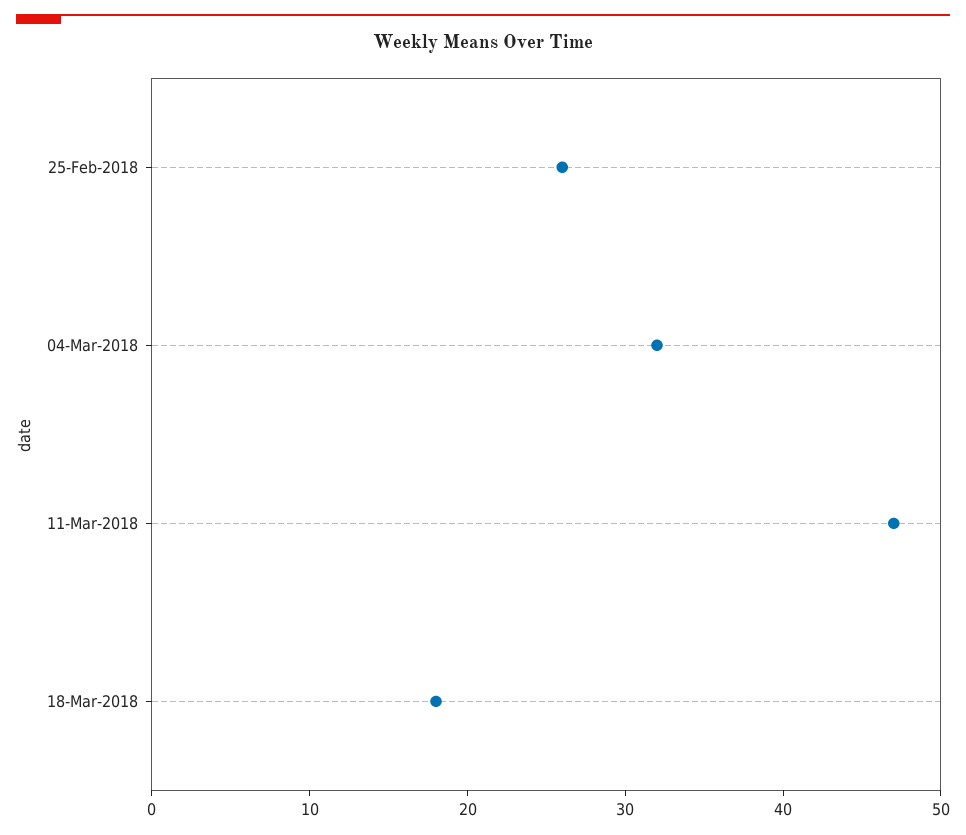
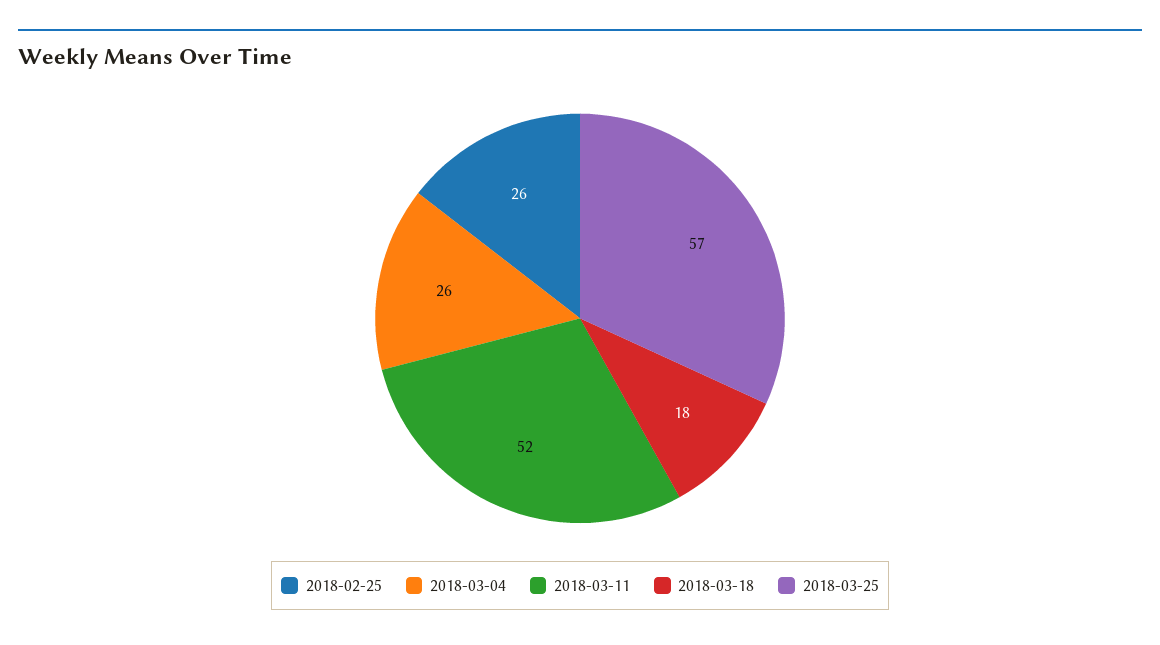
04-Mar-2018: 32 -> 26
11-Mar-2018: 47 -> 52
2018-03-25: none -> 57

